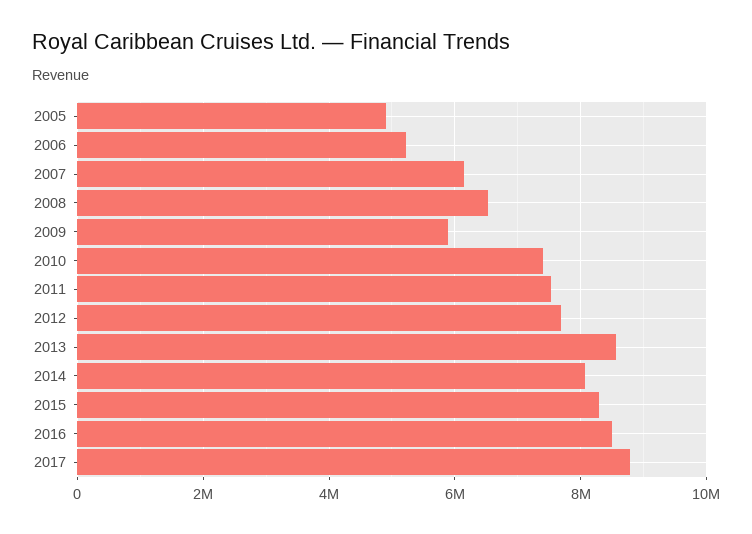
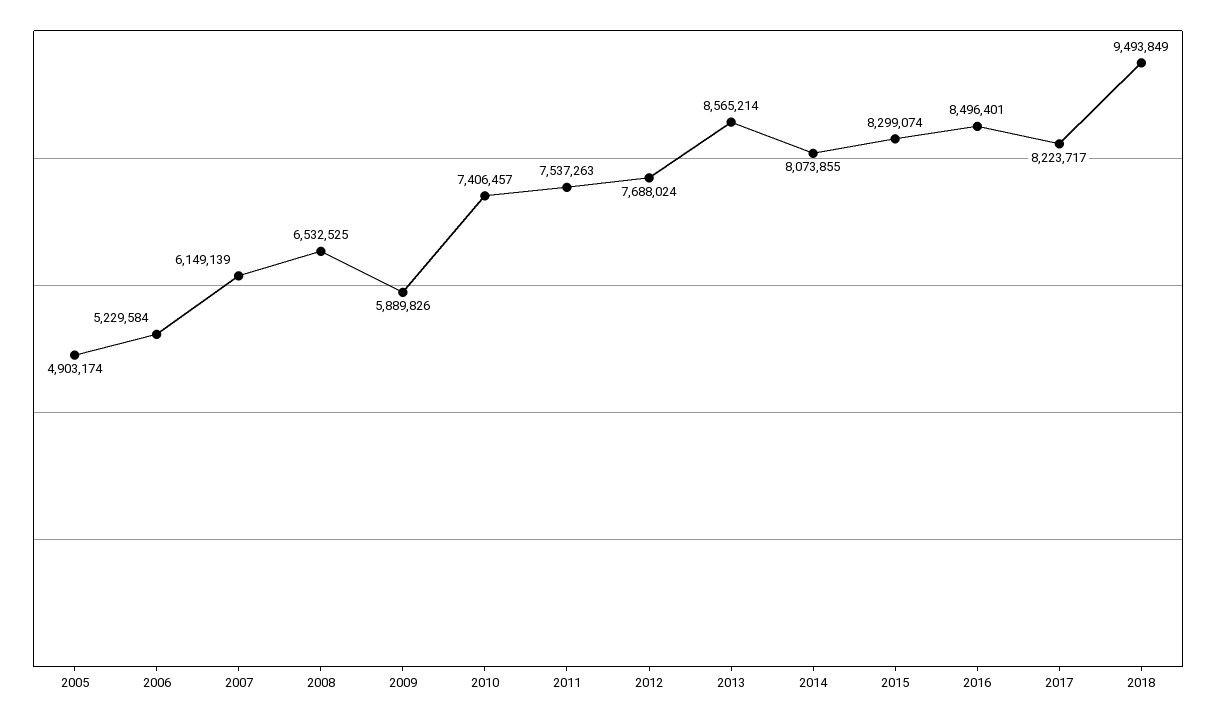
2017: 8800000 -> 8223717
2018: none -> 9493849

